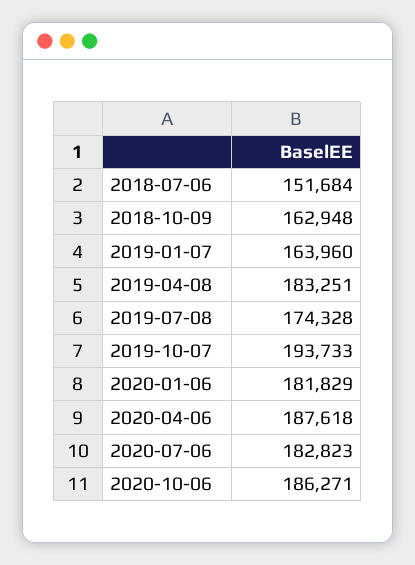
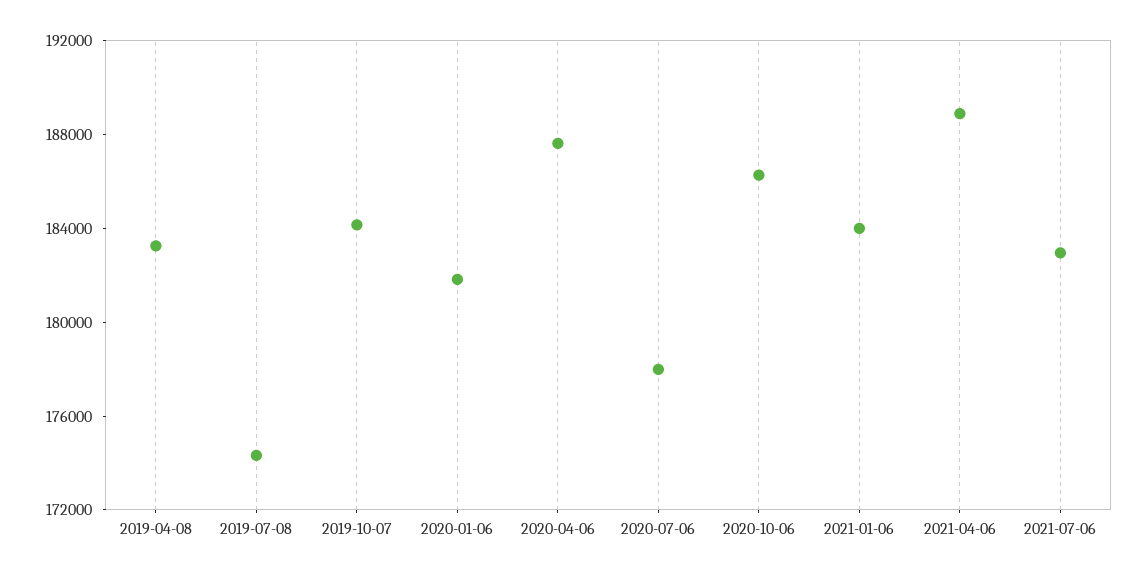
2018-07-06: 151684 -> none
2018-10-09: 162948 -> none
2019-01-07: 163960 -> none
2019-10-07: 193733 -> 184000
2020-07-06: 182823 -> 178000
2021-01-06: none -> 184000
2021-04-06: none -> 189000
2021-07-06: none -> 183000

